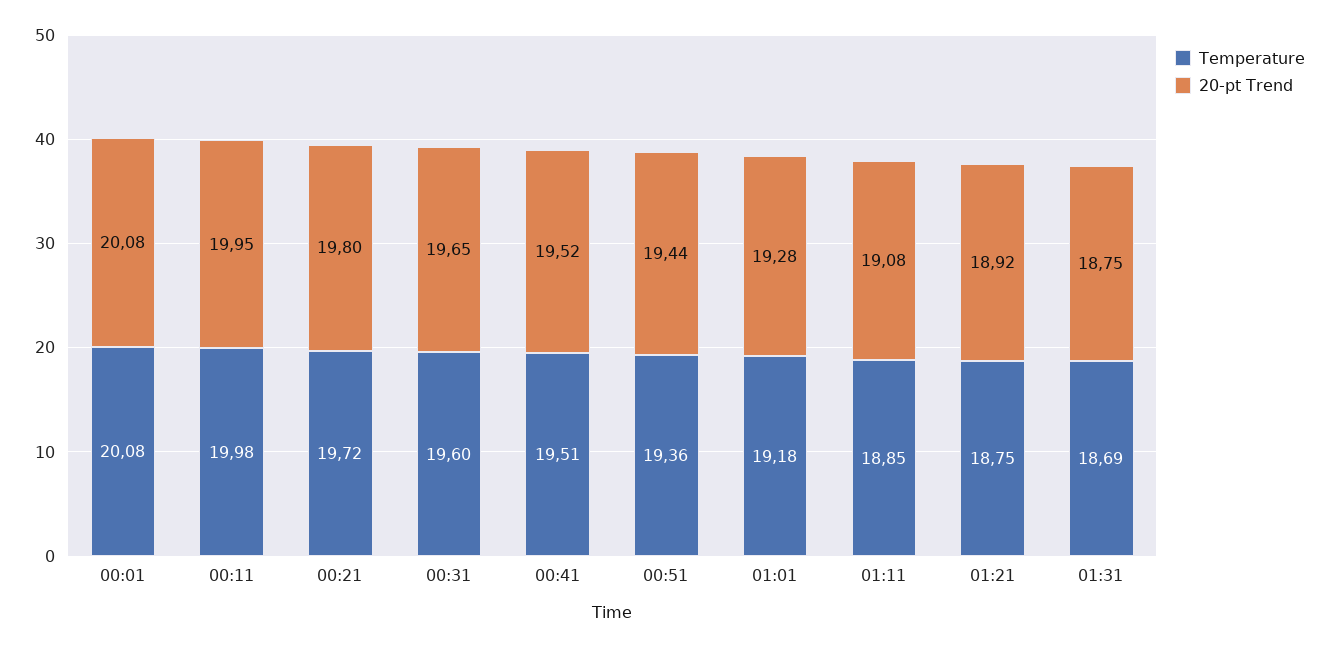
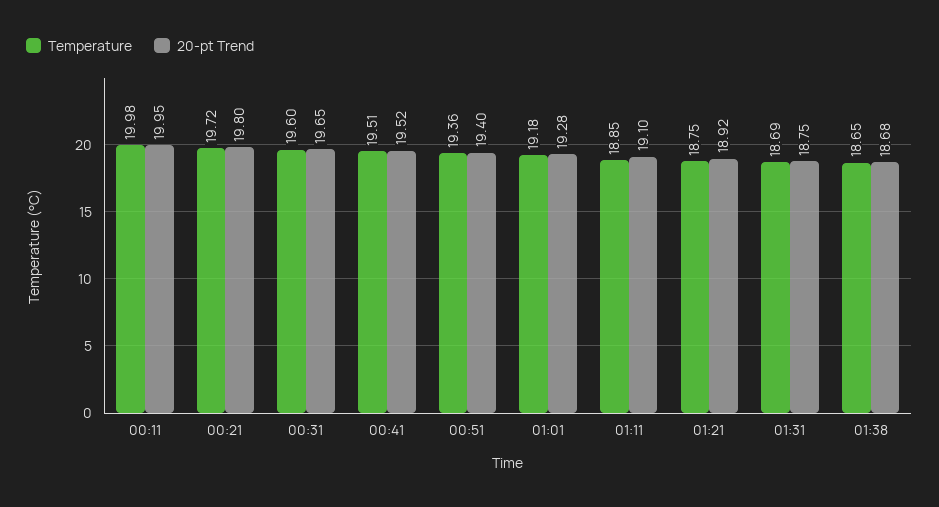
Temperature, 00:01: 20.08 -> none
20-pt Trend, 00:01: 20.08 -> none
20-pt Trend, 00:51: 19.44 -> 19.4
20-pt Trend, 01:11: 19.08 -> 19.1
Temperature, 01:38: none -> 18.65
20-pt Trend, 01:38: none -> 18.68

